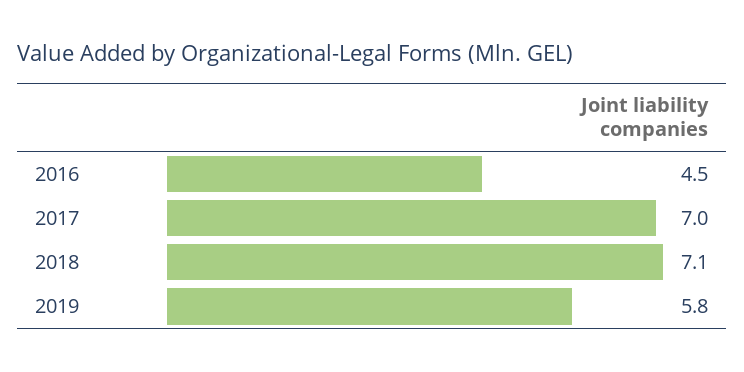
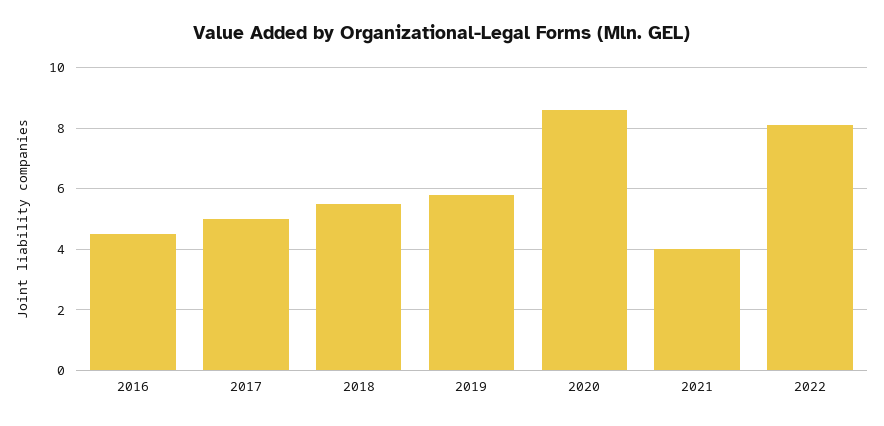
2017: 7 -> 5
2018: 7.1 -> 5.5
2020: none -> 8.5
2021: none -> 4
2022: none -> 8

